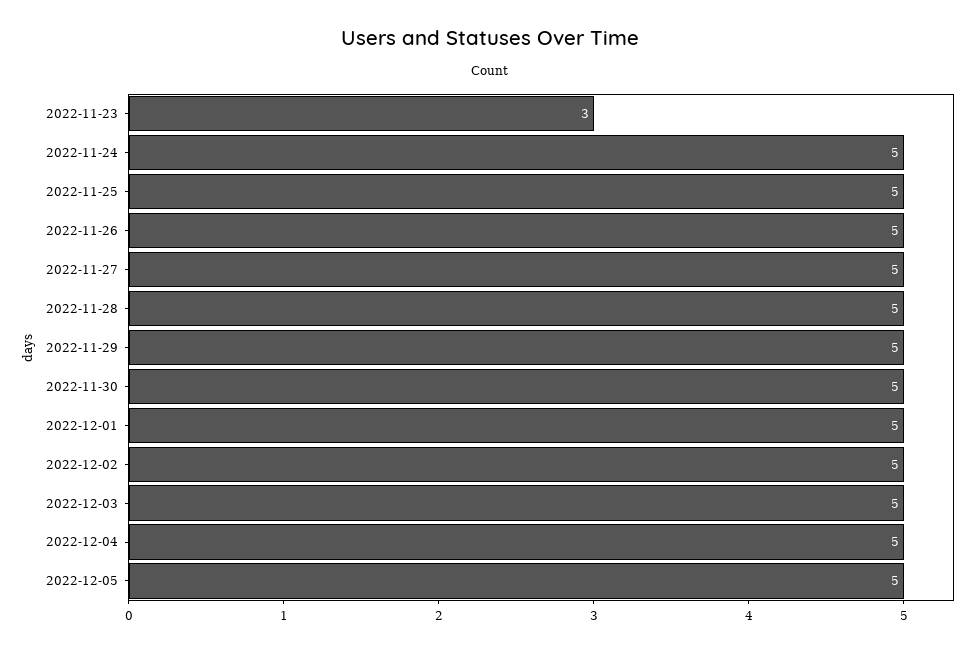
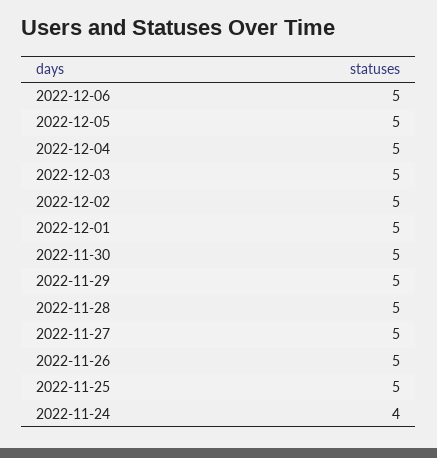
2022-11-23: 3 -> none
2022-11-24: 5 -> 4
2022-12-06: none -> 5

